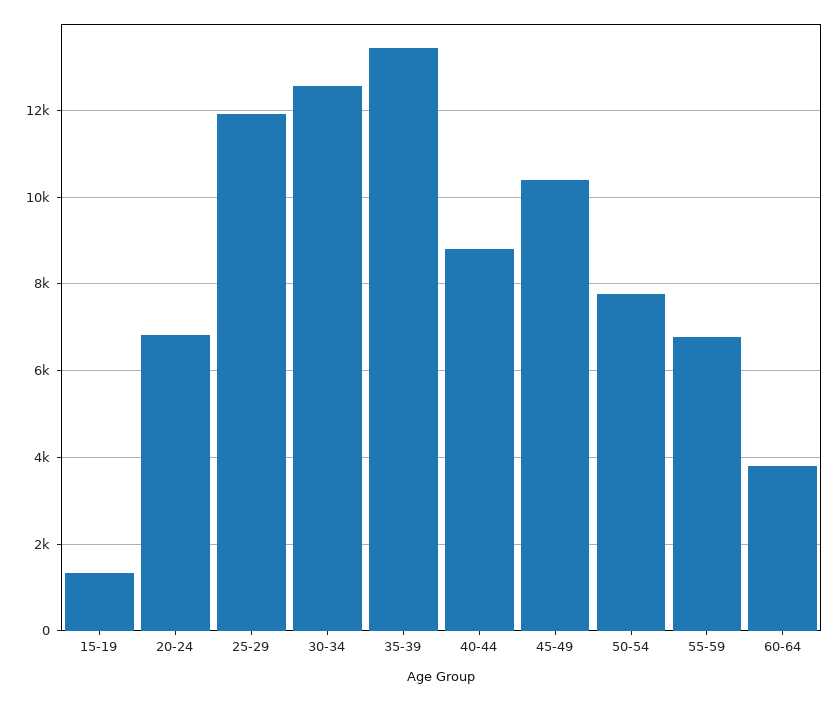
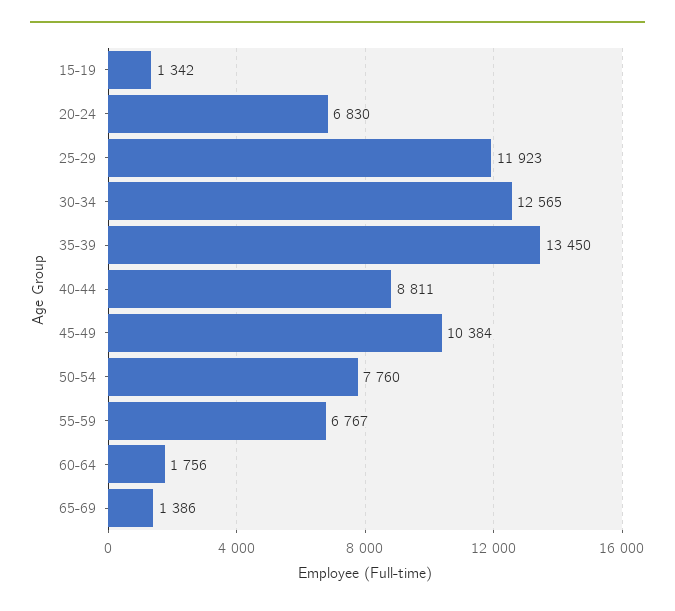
60-64: 3800 -> 1756
65-69: none -> 1386

